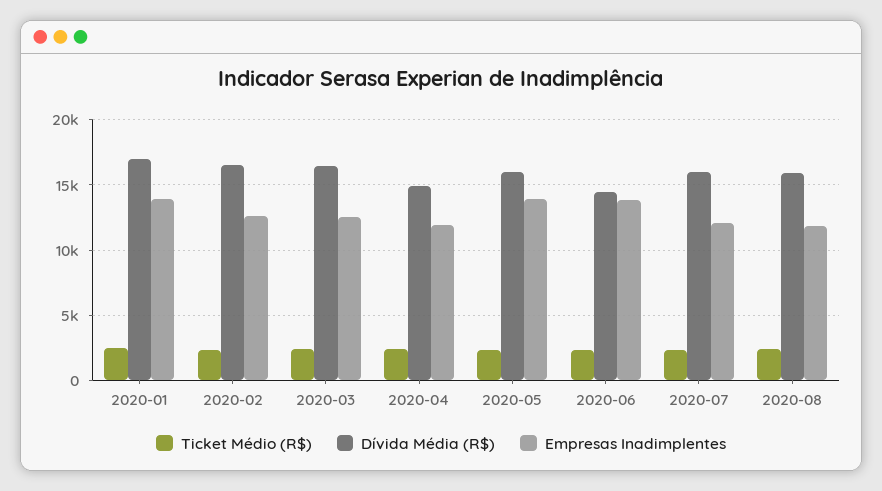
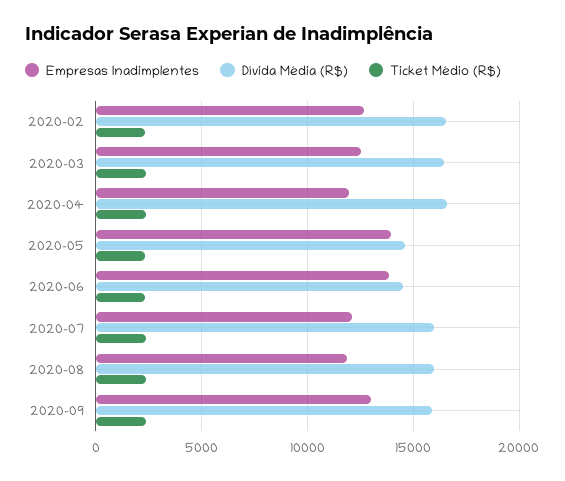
Ticket Médio (R$), 2020-01: 2500 -> none
Dívida Média (R$), 2020-01: 17000 -> none
Empresas Inadimplentes, 2020-01: 14000 -> none
Dívida Média (R$), 2020-04: 15000 -> 16500
Dívida Média (R$), 2020-05: 16000 -> 14500
Empresas Inadimplentes, 2020-09: none -> 13000
Dívida Média (R$), 2020-09: none -> 16000
Ticket Médio (R$), 2020-09: none -> 2500

